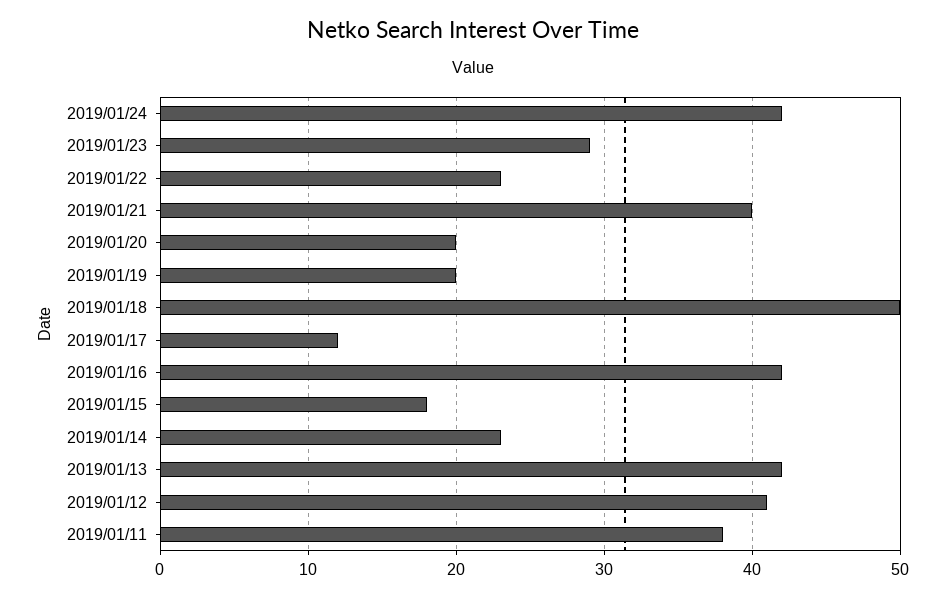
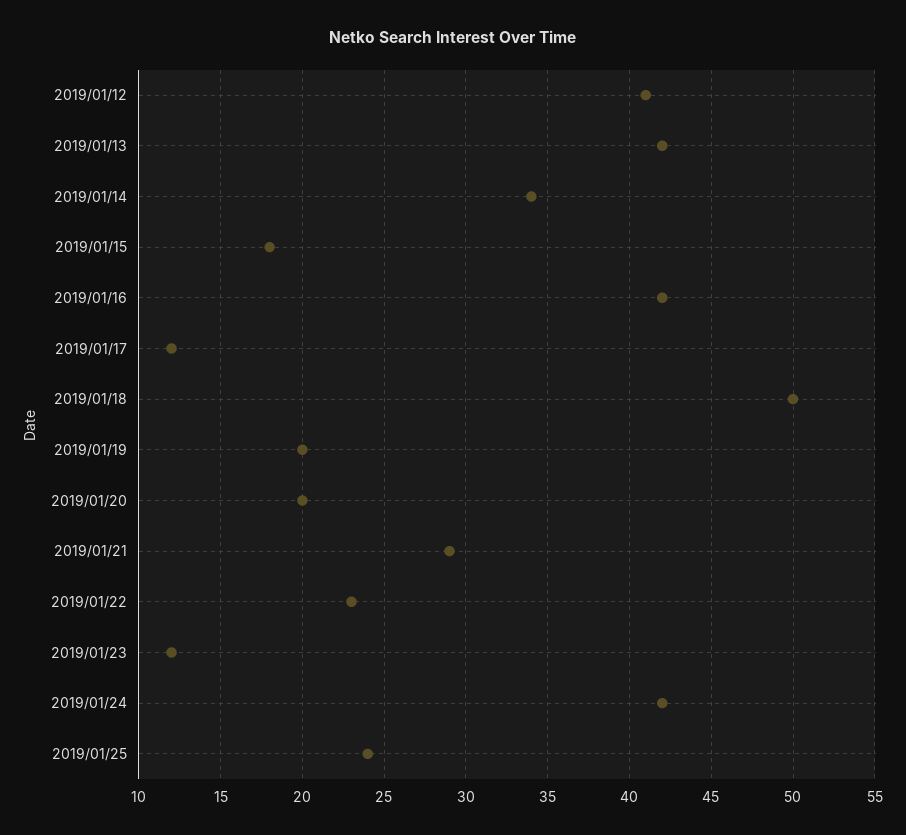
2019/01/23: 29 -> 12
2019/01/21: 40 -> 29
2019/01/14: 23 -> 34
2019/01/11: 38 -> none
2019/01/25: none -> 24

